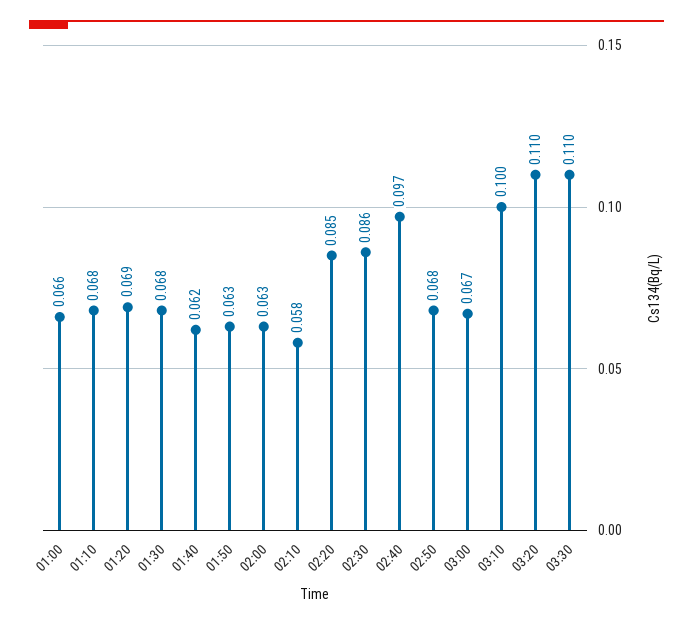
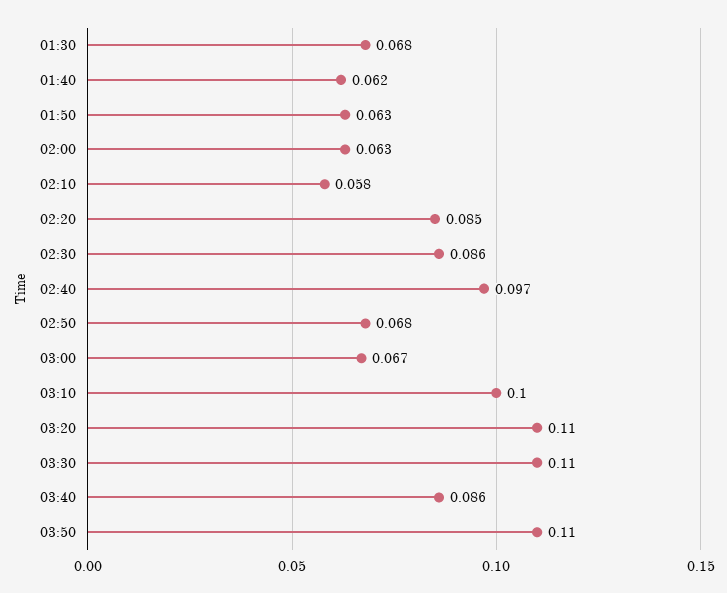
01:00: 0.066 -> none
01:10: 0.068 -> none
01:20: 0.069 -> none
03:40: none -> 0.086
03:50: none -> 0.11

